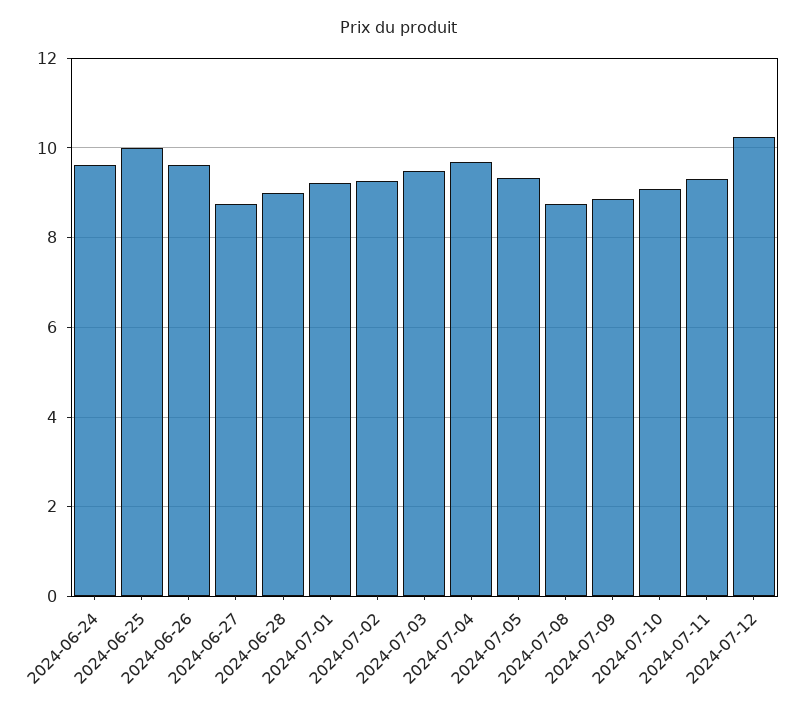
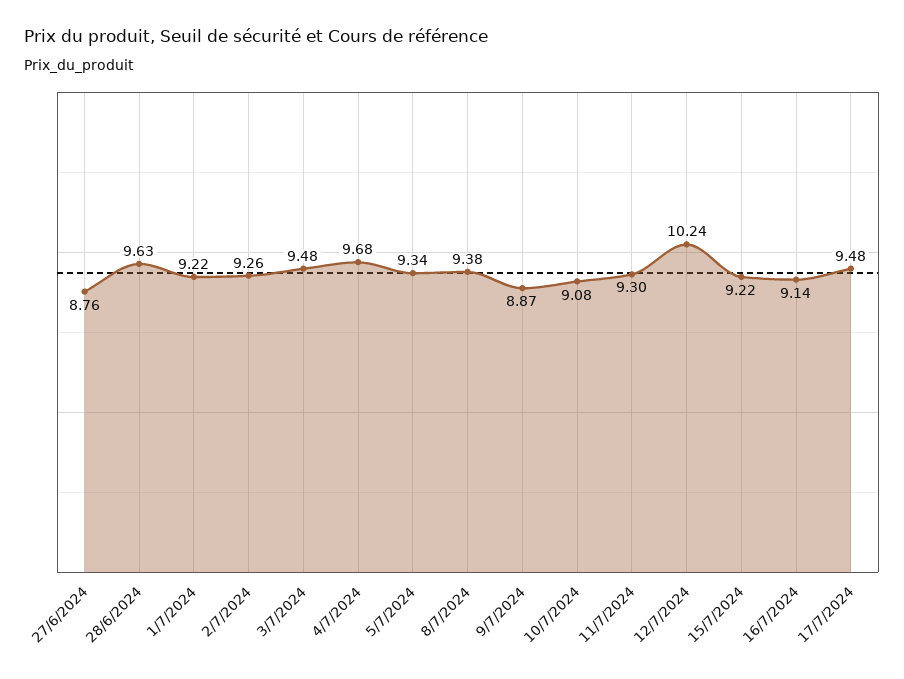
2024-06-24: 9.6 -> none
2024-06-25: 10 -> none
2024-06-26: 9.6 -> none
2024-06-28: 9 -> 9.63
2024-07-08: 8.8 -> 9.38
15/7/2024: none -> 9.22
16/7/2024: none -> 9.14
17/7/2024: none -> 9.48

